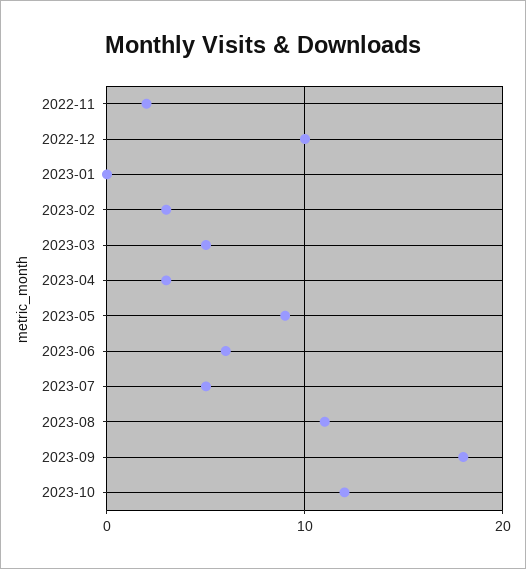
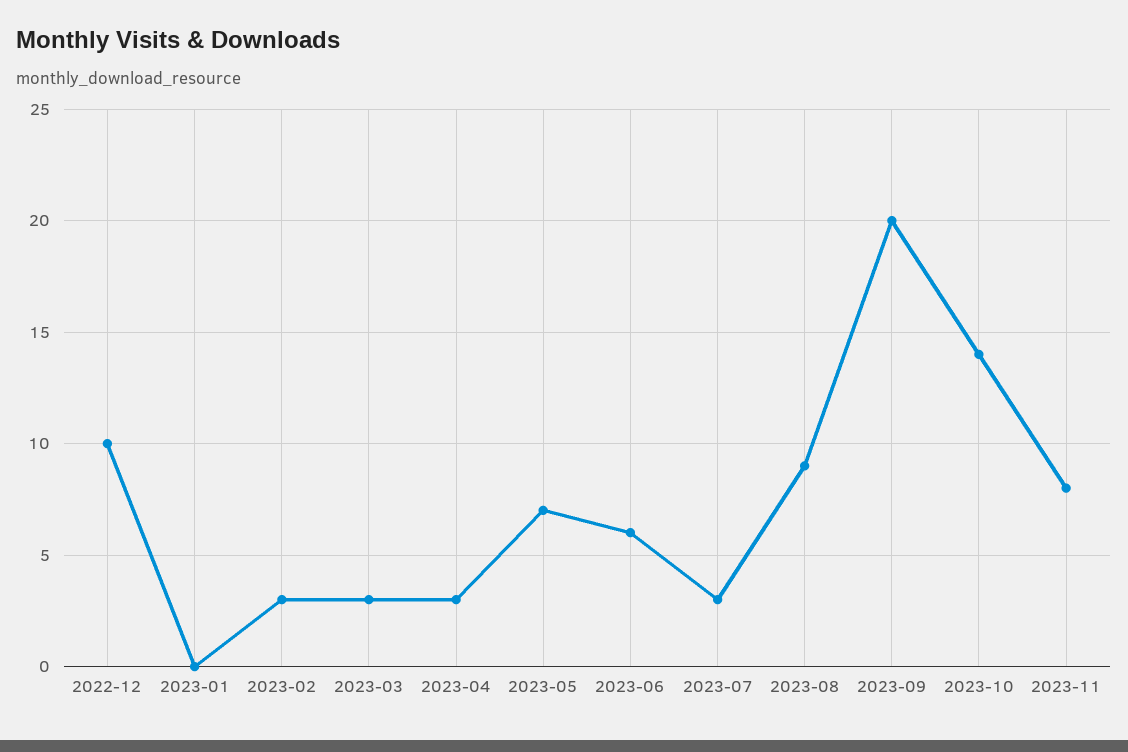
2022-11: 2 -> none
2023-03: 5 -> 3
2023-05: 9 -> 7
2023-07: 5 -> 3
2023-08: 11 -> 9
2023-09: 18 -> 20
2023-10: 12 -> 14
2023-11: none -> 8

